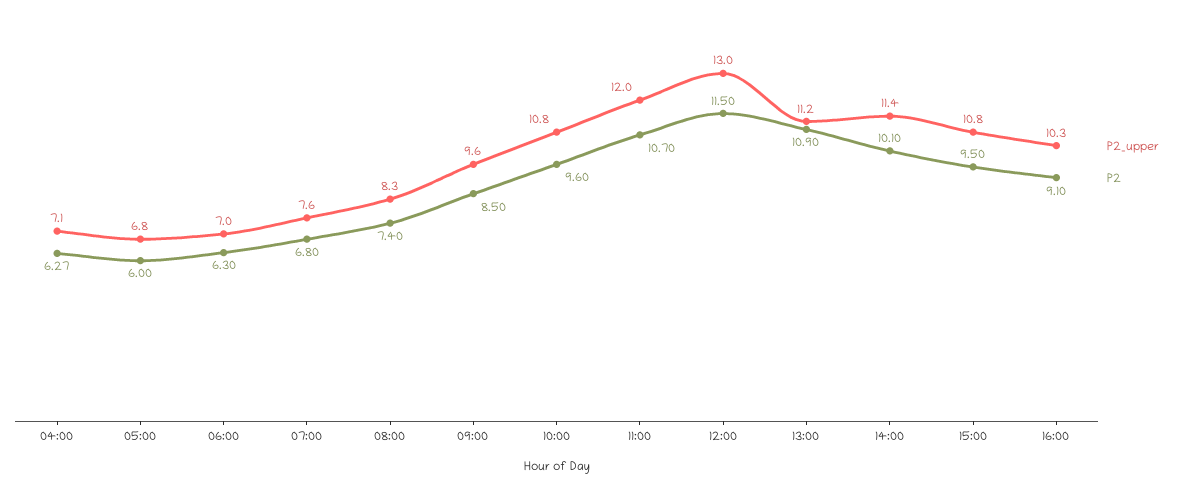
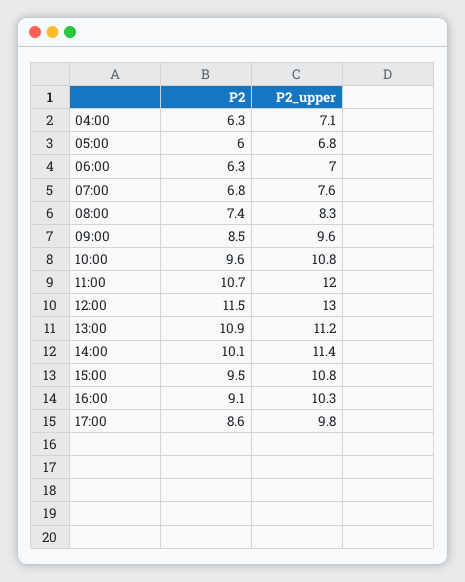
P2, 17:00: none -> 8.6
P2_upper, 17:00: none -> 9.8

